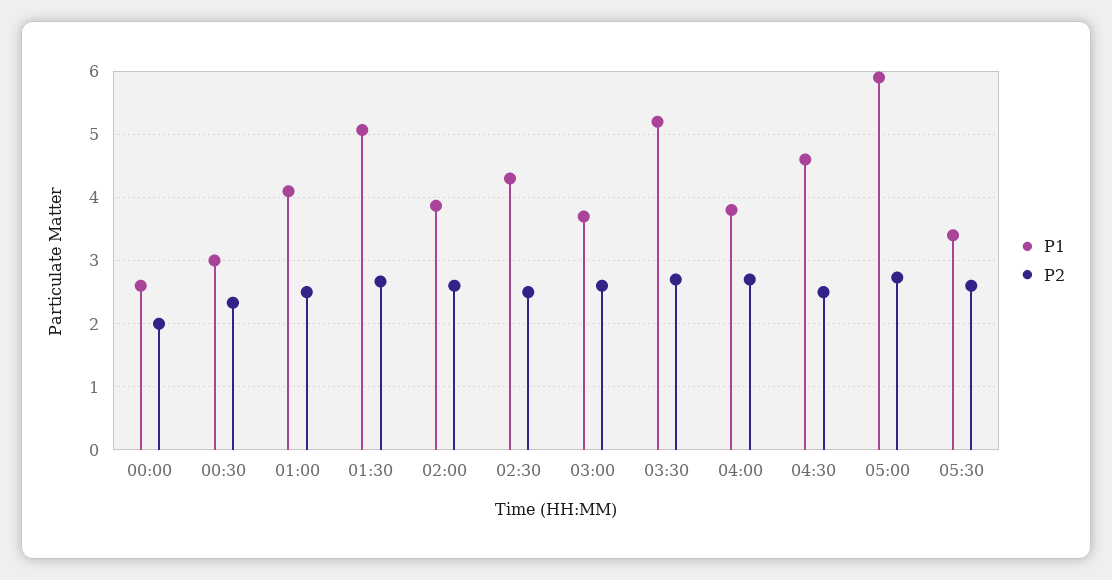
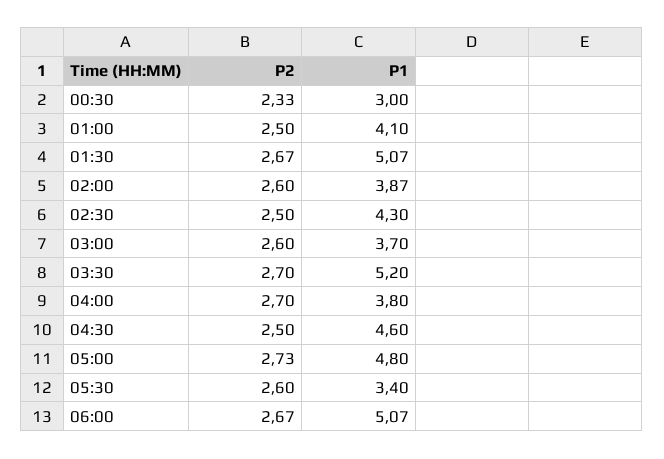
P1, 00:00: 2.6 -> none
P2, 00:00: 2 -> none
P1, 05:00: 5.9 -> 4.8
P2, 06:00: none -> 2.67
P1, 06:00: none -> 5.07

